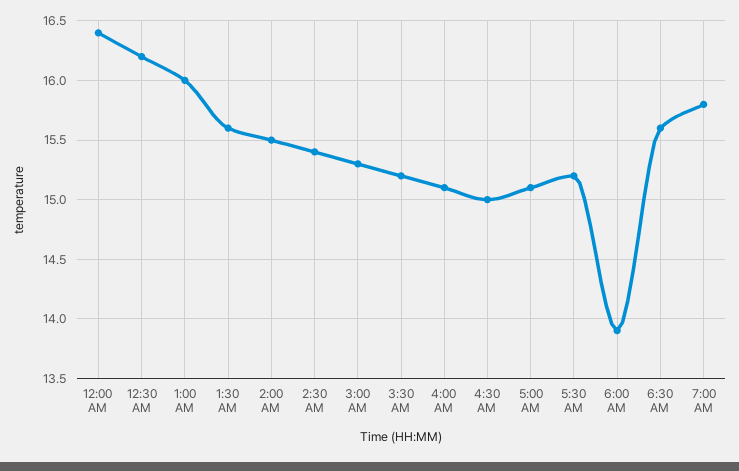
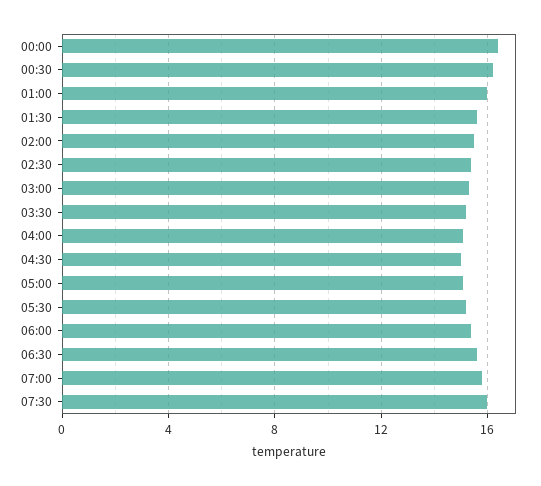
6:00 AM: 13.9 -> 15.5
07:30: none -> 16

